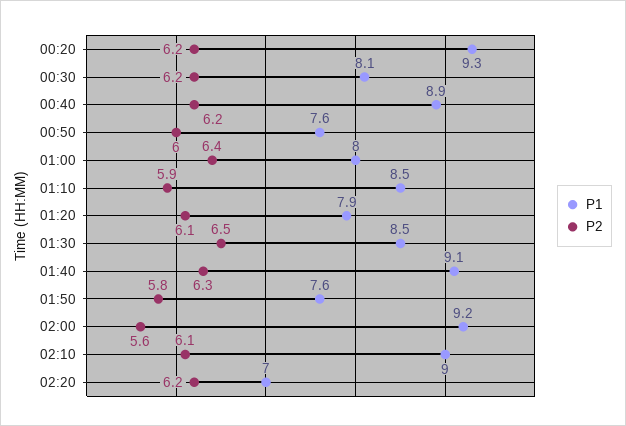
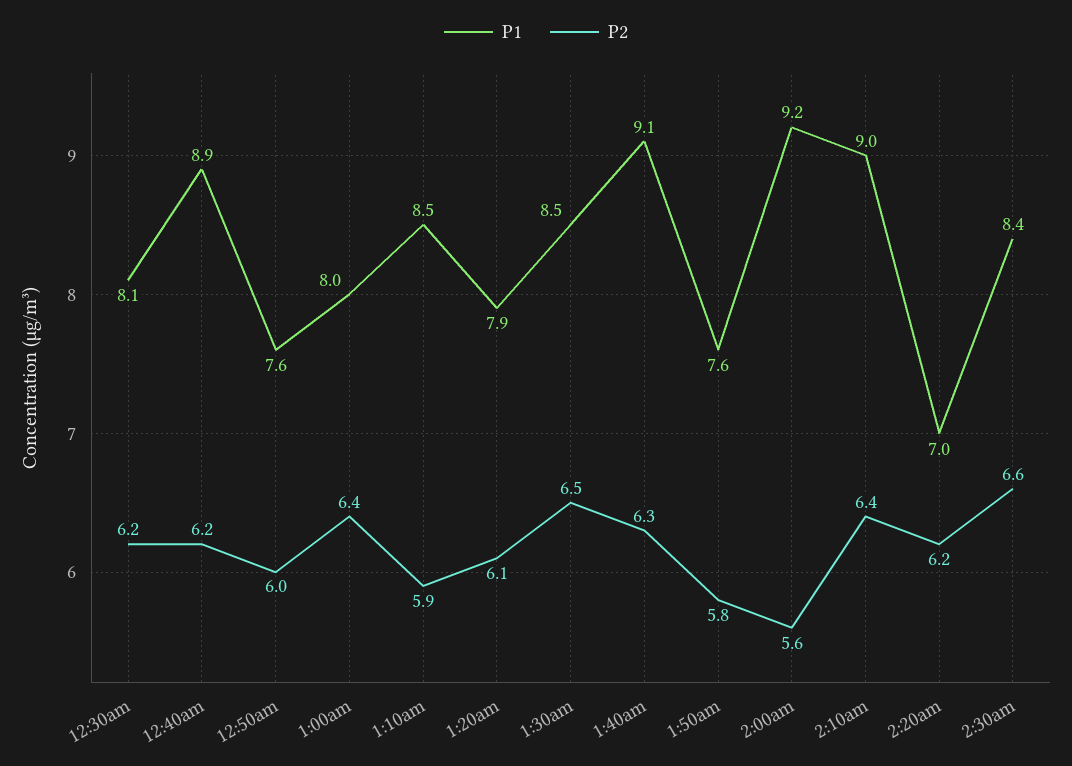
P1, 00:20: 9.3 -> none
P2, 00:20: 6.2 -> none
P2, 02:10: 6.1 -> 6.4
P1, 2:30am: none -> 8.4
P2, 2:30am: none -> 6.6

